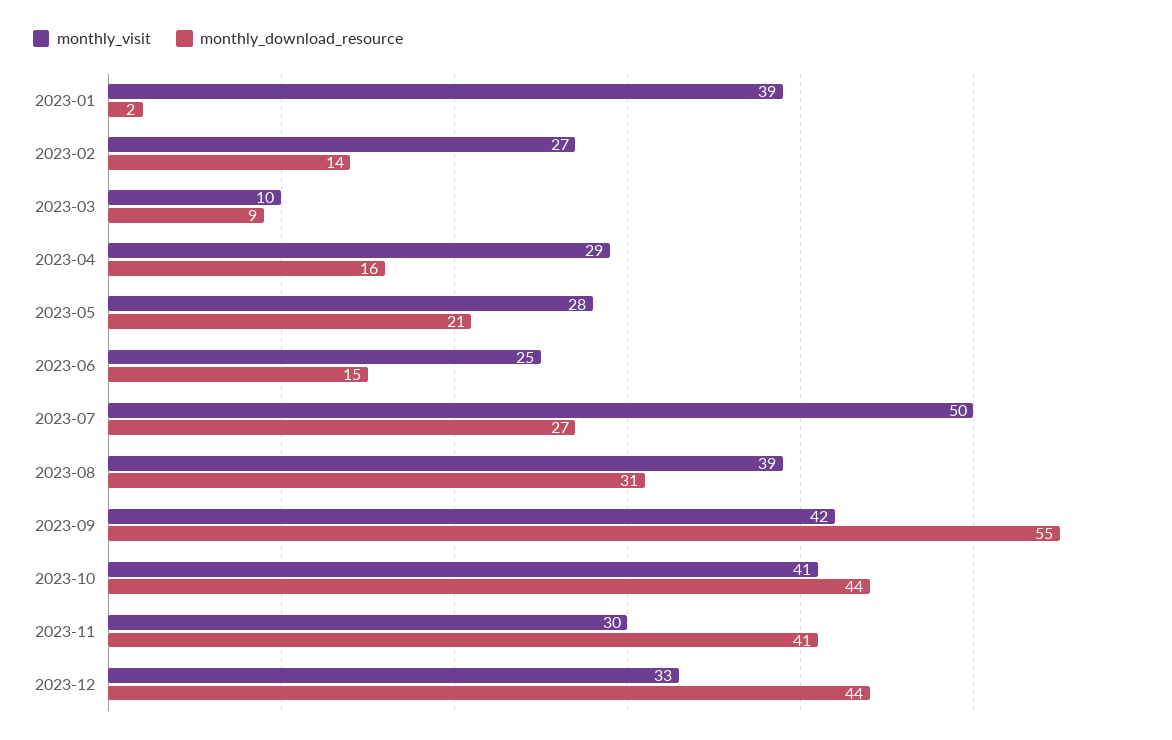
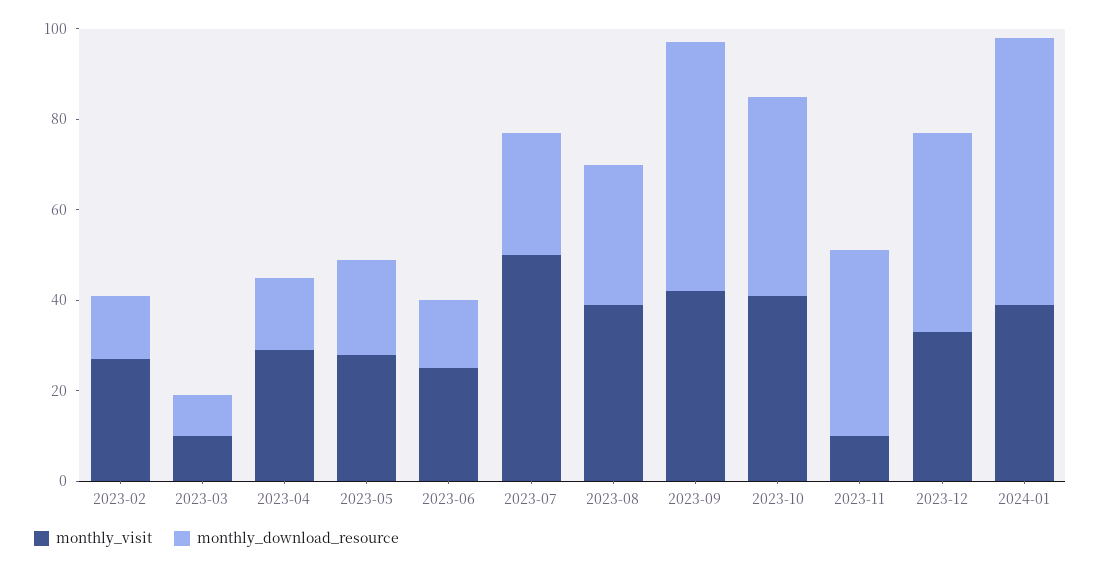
monthly_visit, 2023-01: 39 -> none
monthly_download_resource, 2023-01: 2 -> none
monthly_visit, 2023-11: 30 -> 10
monthly_visit, 2024-01: none -> 40
monthly_download_resource, 2024-01: none -> 60

